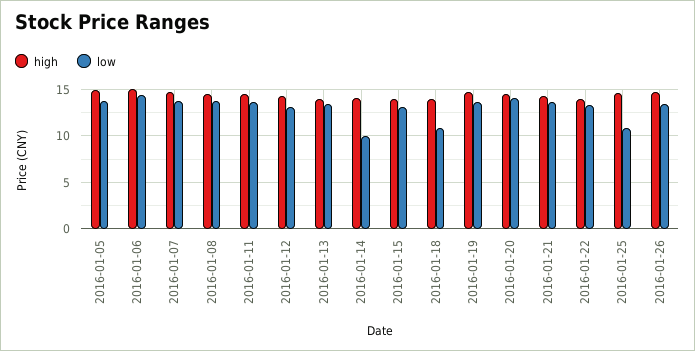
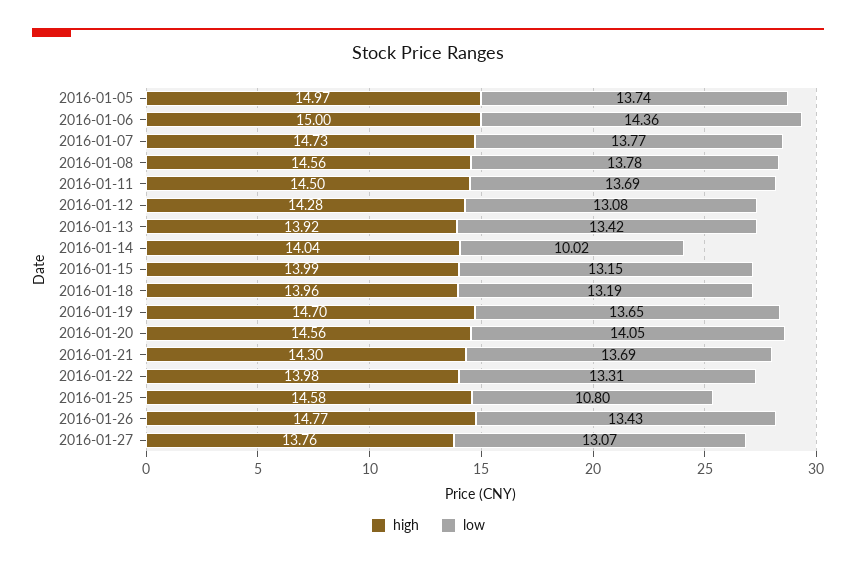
low, 2016-01-18: 11 -> 13.19
high, 2016-01-27: none -> 13.76
low, 2016-01-27: none -> 13.07

